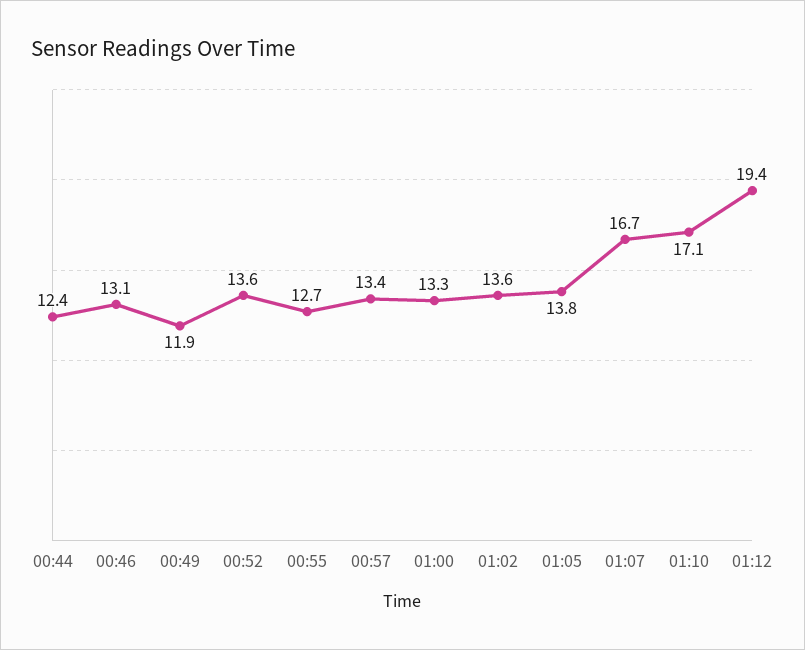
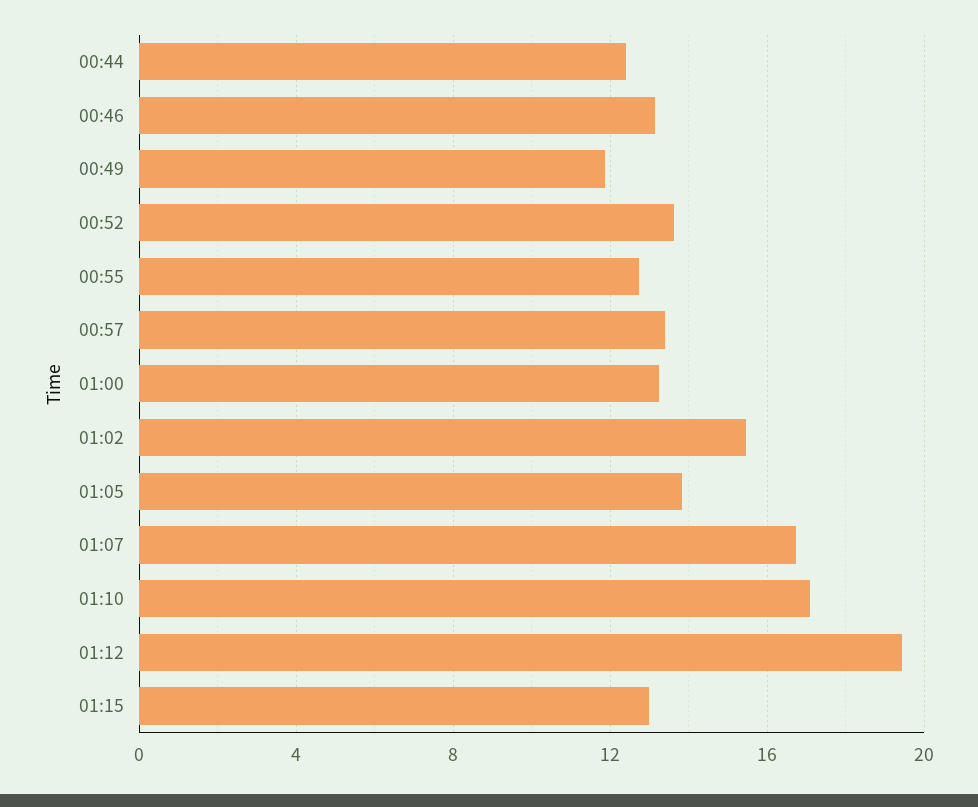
01:02: 13.6 -> 15.5
01:15: none -> 13

